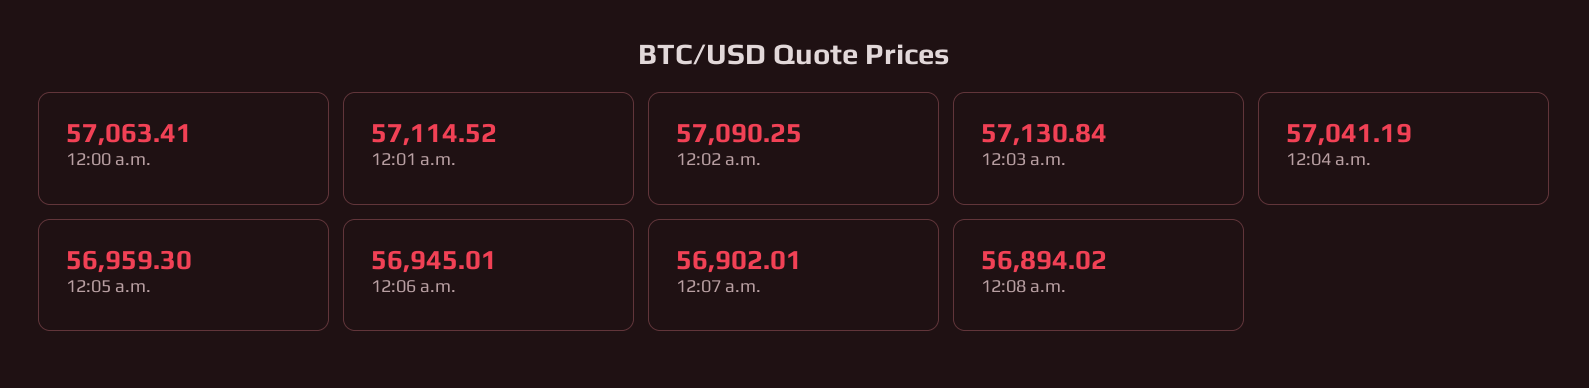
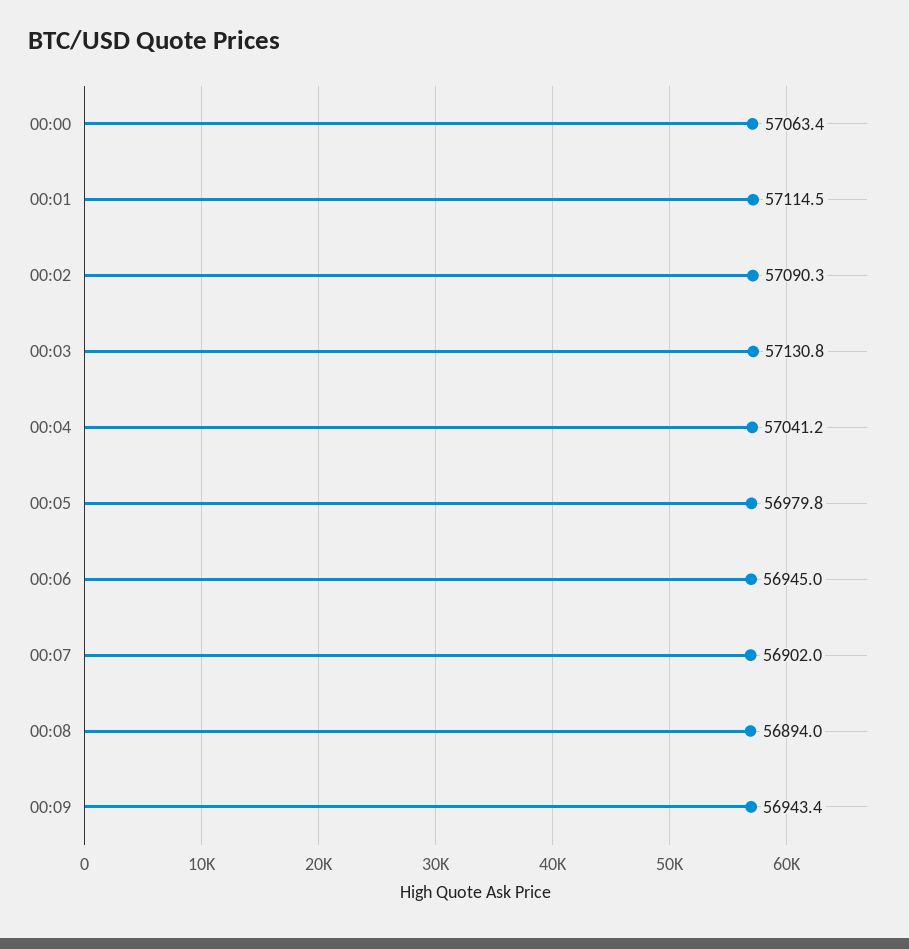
12:05 a.m.: 56959.3 -> 56979.8
00:09: none -> 56943.4

